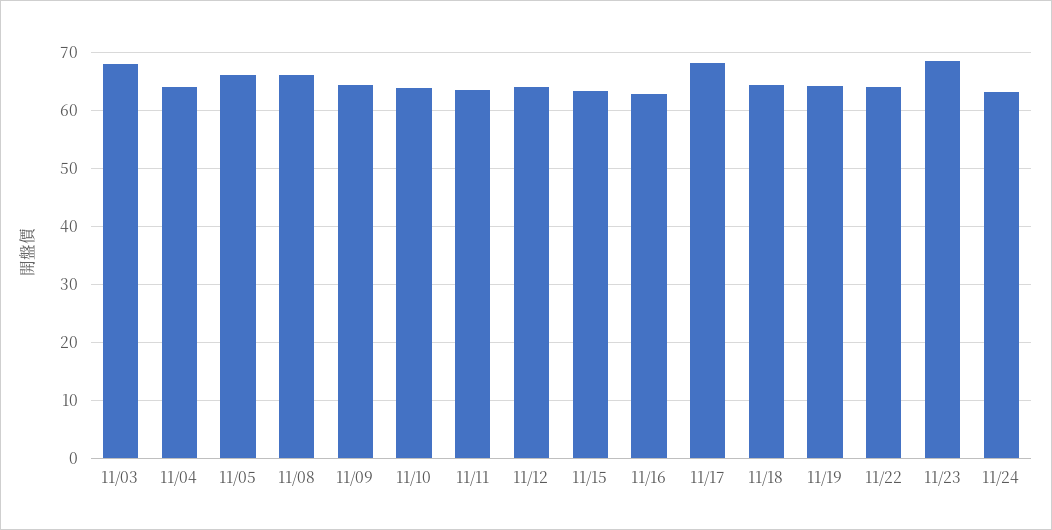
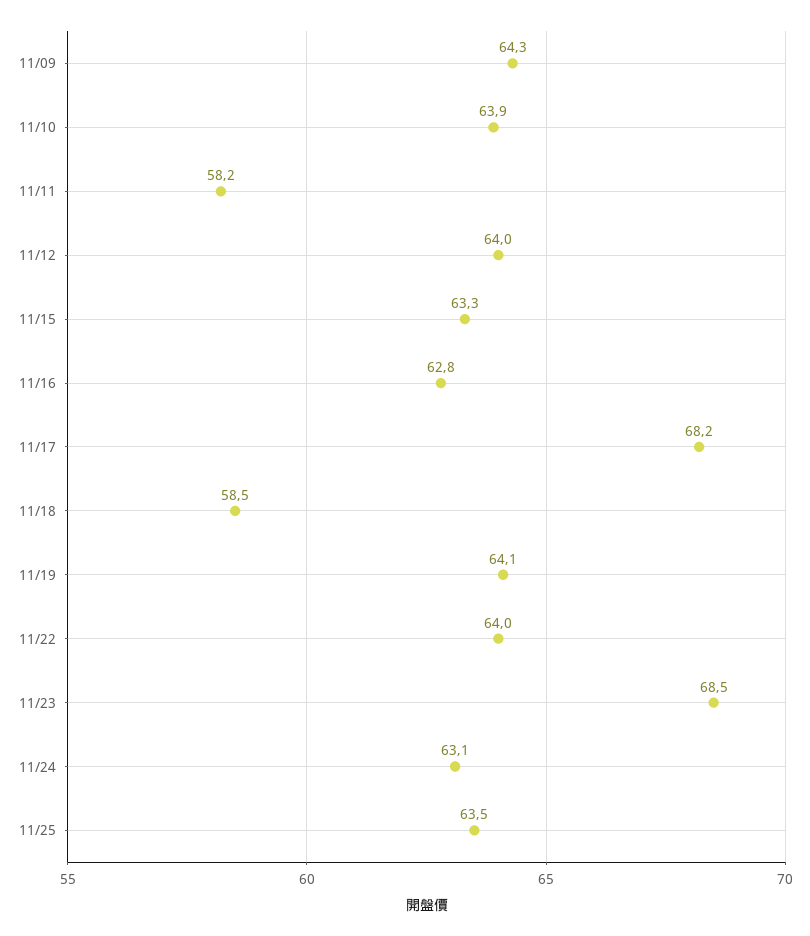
11/03: 68 -> none
11/04: 64 -> none
11/05: 66 -> none
11/08: 66 -> none
11/11: 64 -> 58.2
11/18: 64 -> 58.5
11/25: none -> 63.5

